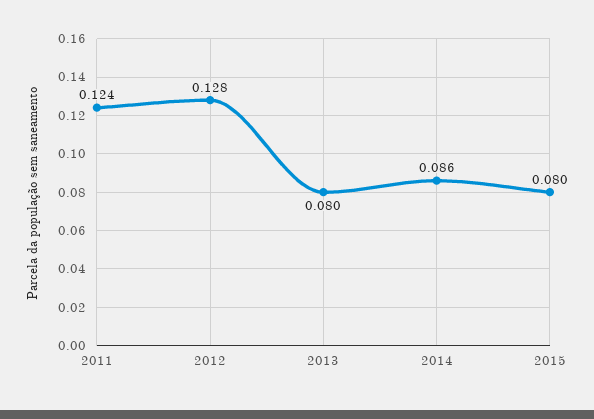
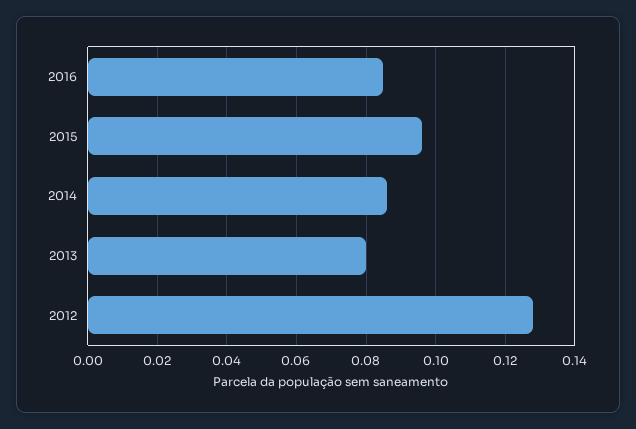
2011: 0.124 -> none
2015: 0.08 -> 0.095
2016: none -> 0.085

